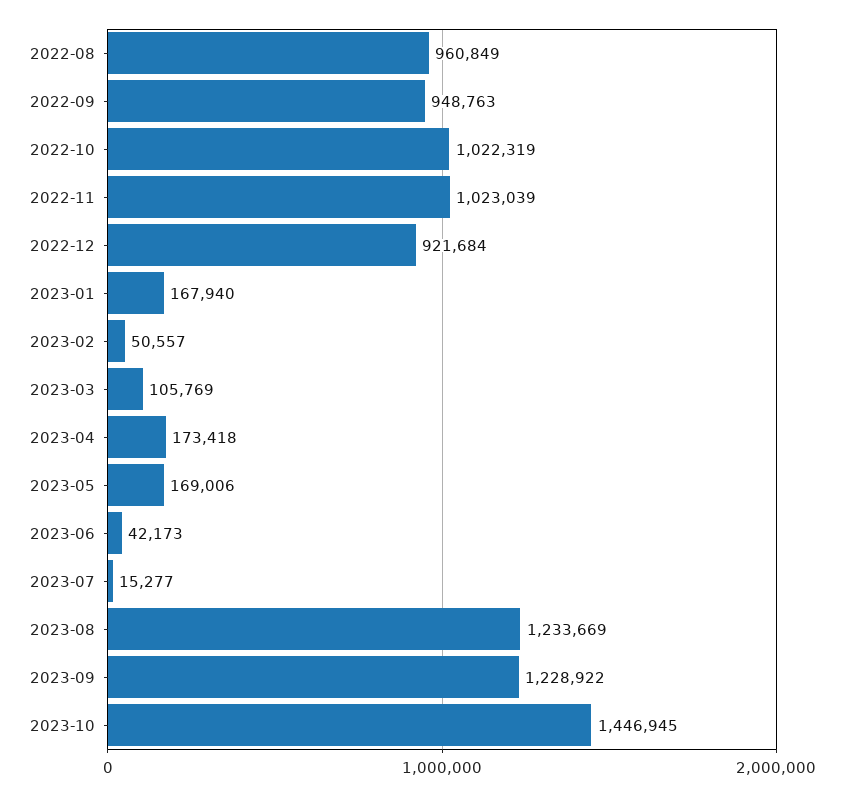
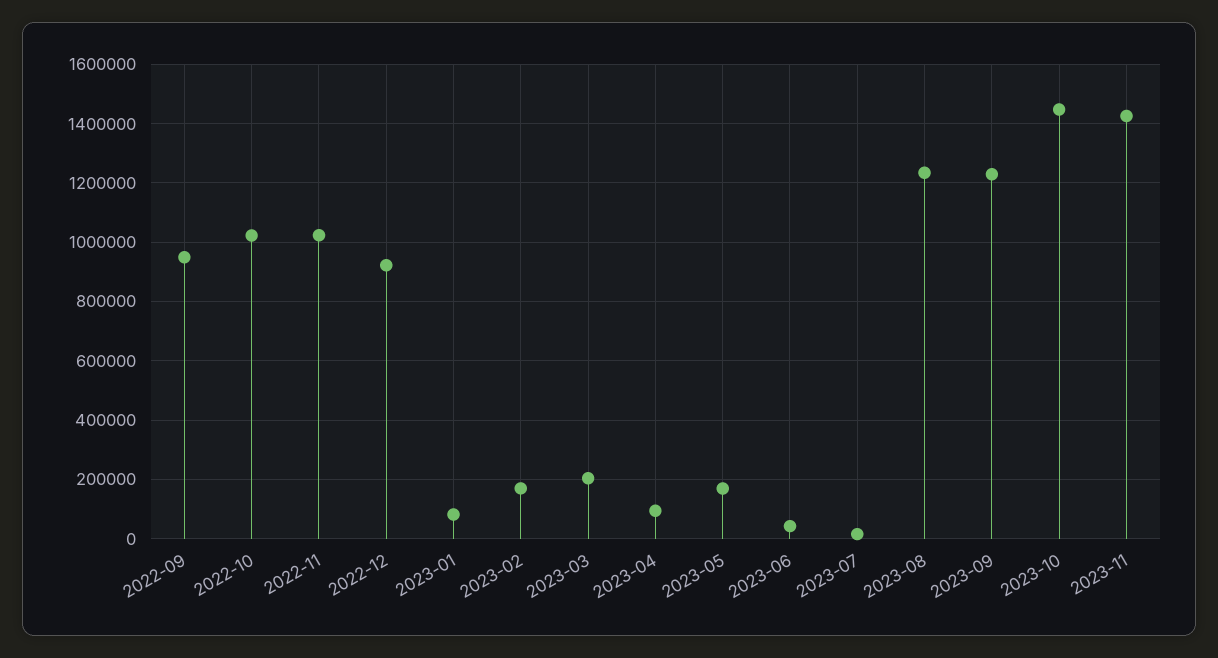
2022-08: 960849 -> none
2023-01: 167940 -> 75000
2023-02: 50557 -> 175000
2023-03: 105769 -> 200000
2023-04: 173418 -> 100000
2023-11: none -> 1425000

